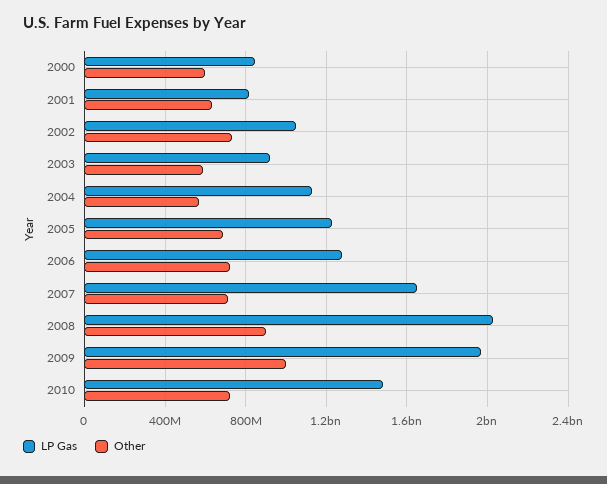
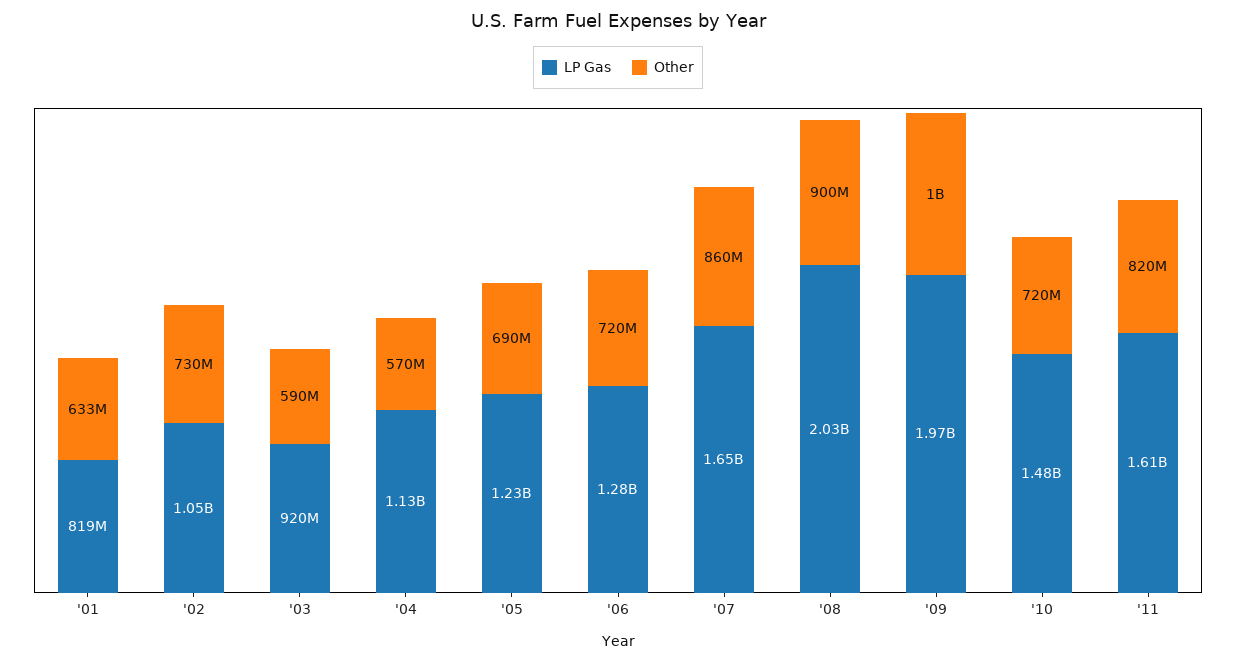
LP Gas, 2000: 850000000 -> none
Other, 2000: 600000000 -> none
Other, 2007: 700000000 -> 860000000
LP Gas, '11: none -> 1610000000
Other, '11: none -> 820000000

